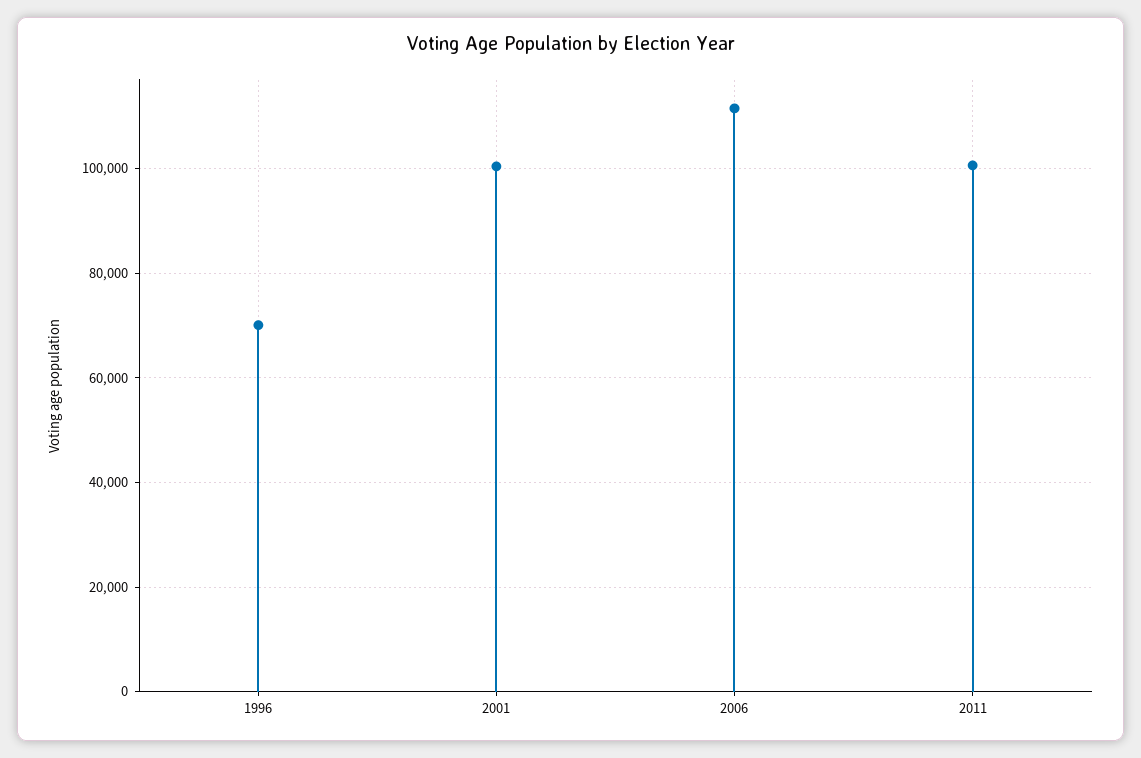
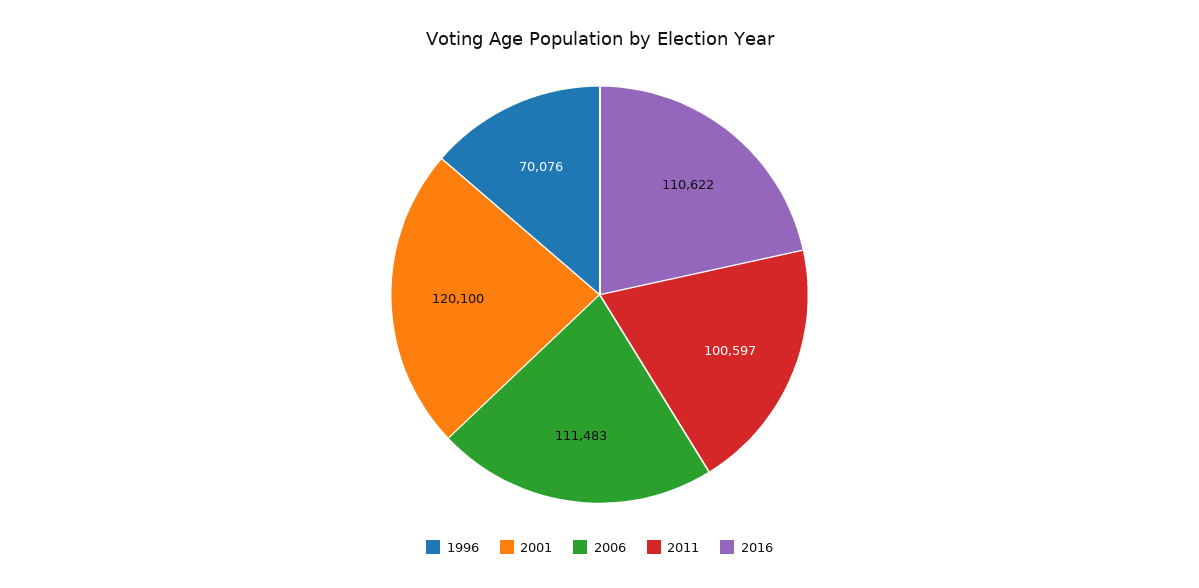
2001: 100000 -> 120100
2016: none -> 110622

